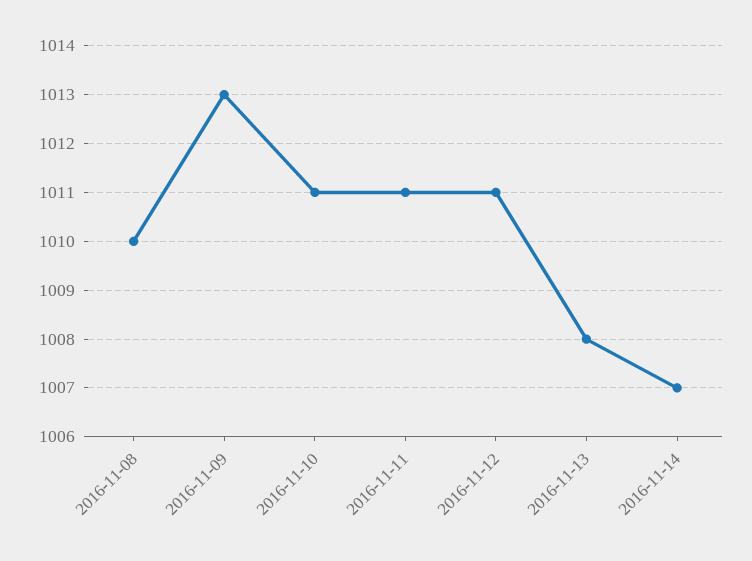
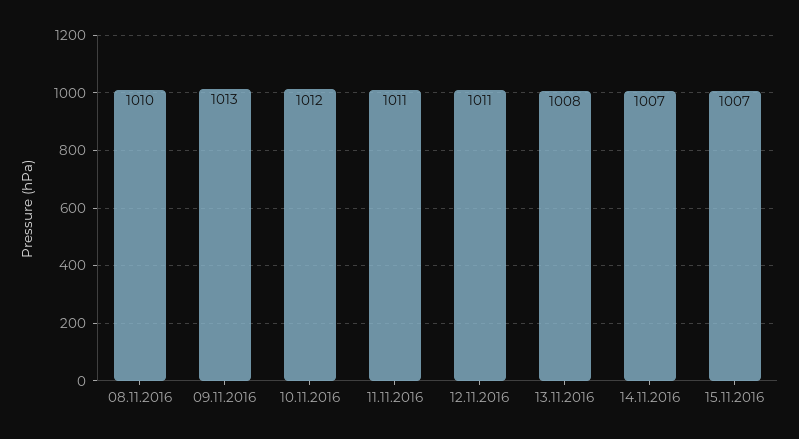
2016-11-10: 1011 -> 1012
15.11.2016: none -> 1007

